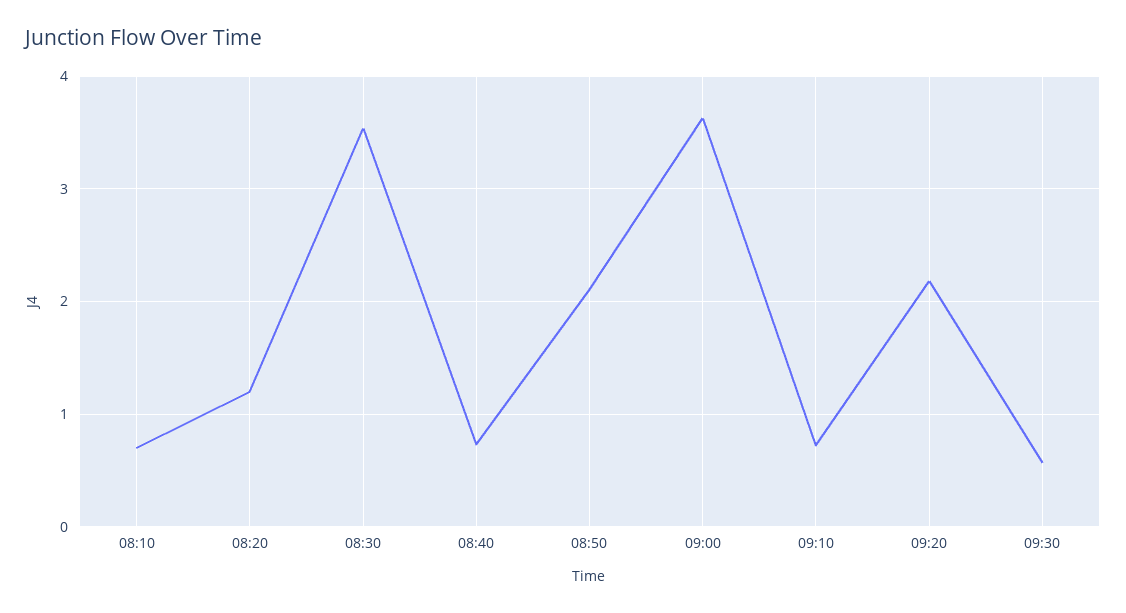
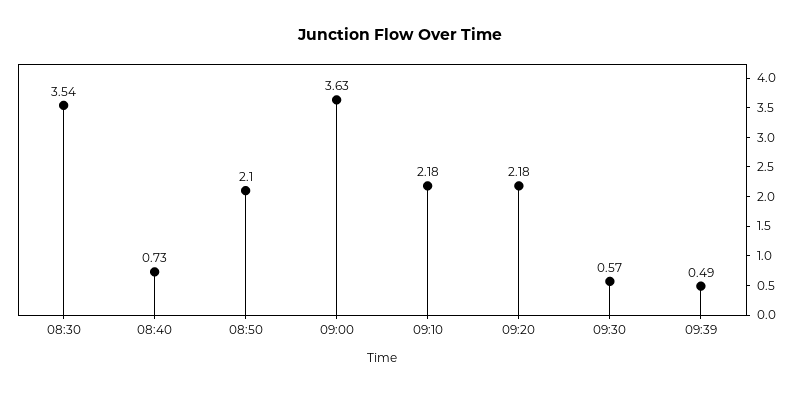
08:10: 0.7 -> none
08:20: 1.2 -> none
09:10: 0.7 -> 2.18
09:39: none -> 0.49

